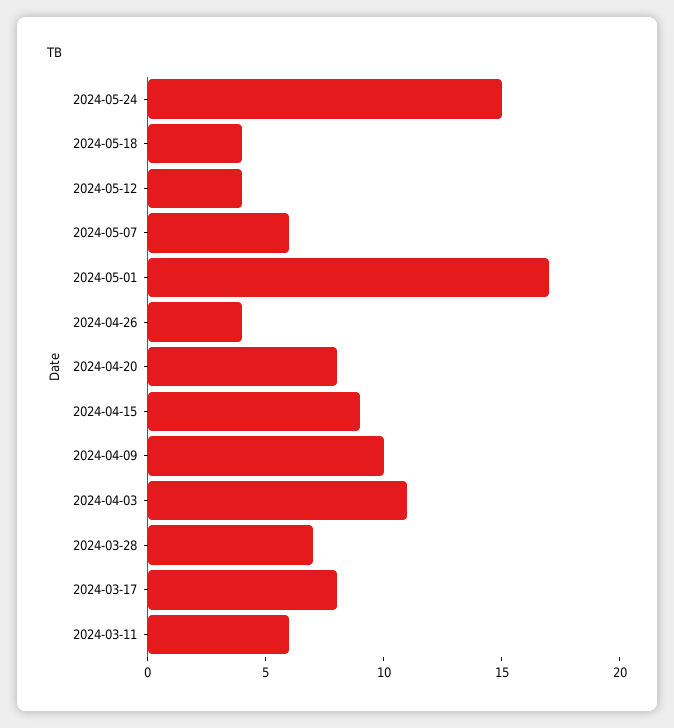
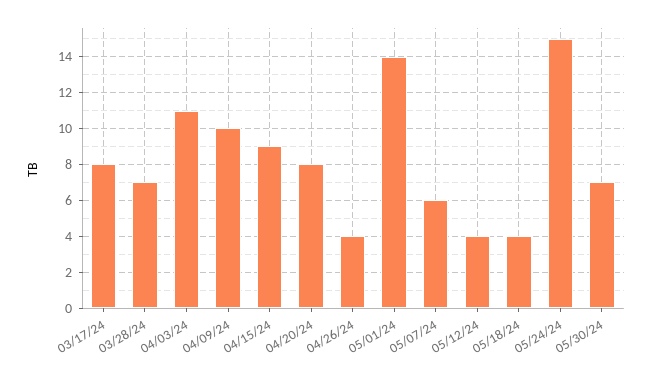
2024-05-01: 17 -> 14
2024-03-11: 6 -> none
05/30/24: none -> 7

